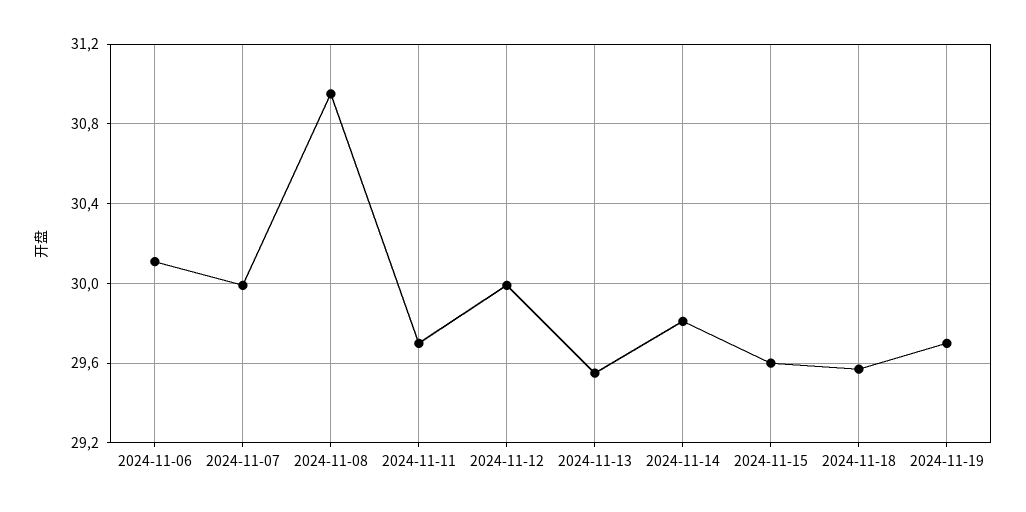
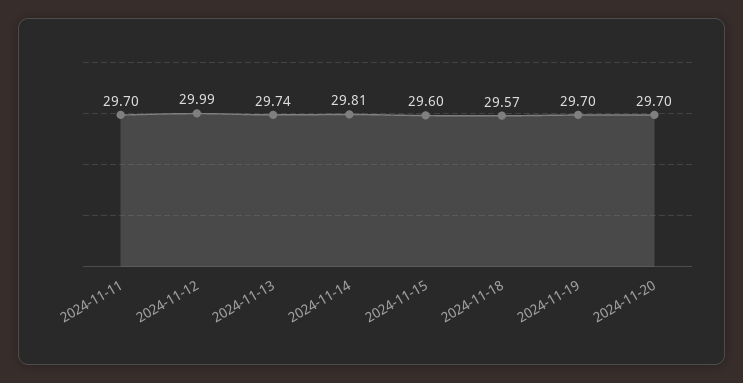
2024-11-06: 30.1 -> none
2024-11-07: 30 -> none
2024-11-08: 30.95 -> none
2024-11-13: 29.55 -> 29.74
2024-11-20: none -> 29.7

